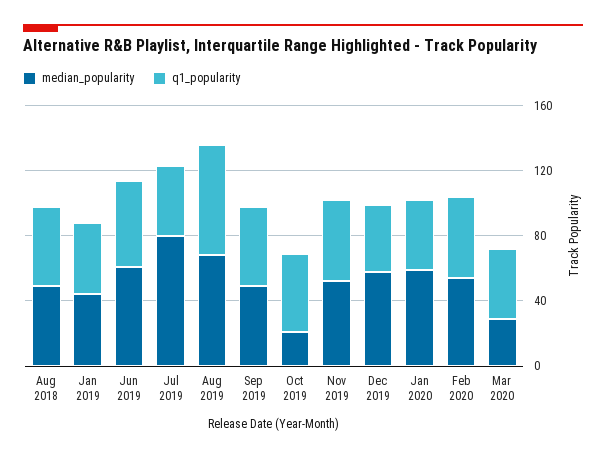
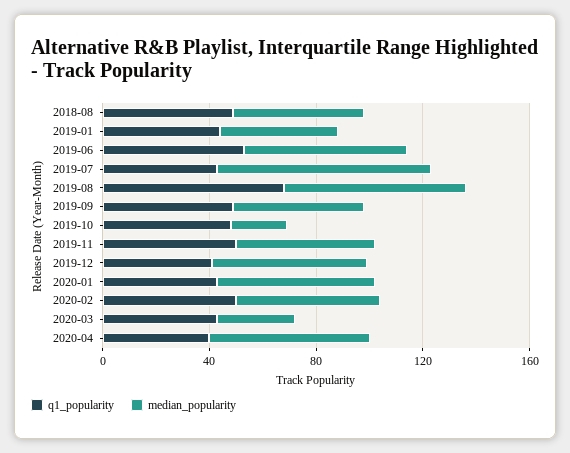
q1_popularity, 2020-04: none -> 40
median_popularity, 2020-04: none -> 60

